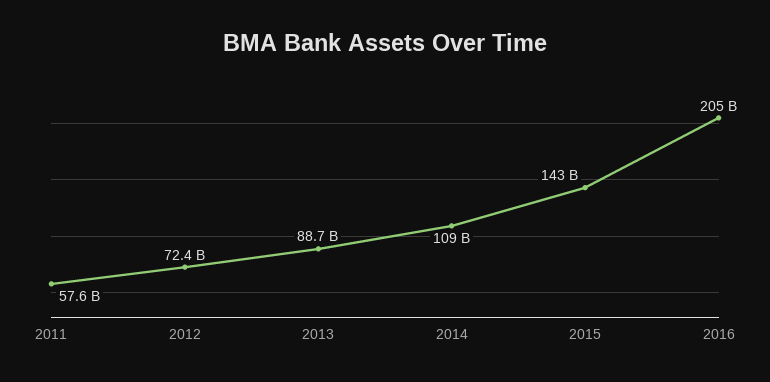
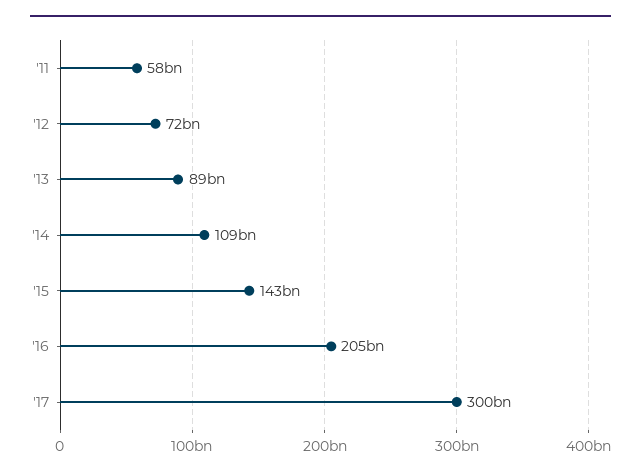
'17: none -> 300000000000

